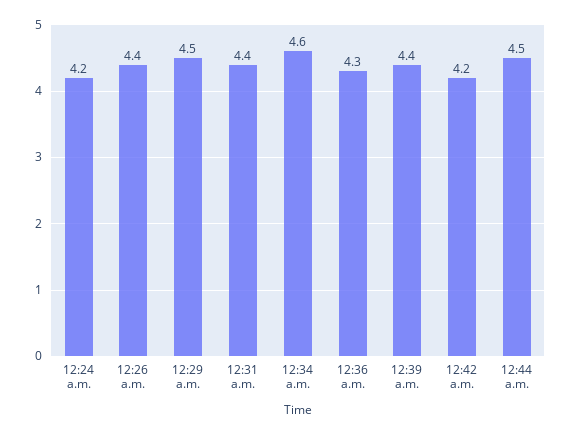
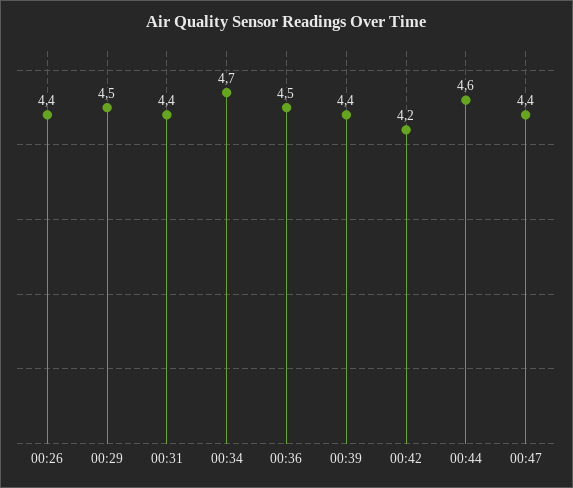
12:24 a.m.: 4.2 -> none
12:34 a.m.: 4.6 -> 4.7
12:36 a.m.: 4.3 -> 4.5
12:44 a.m.: 4.5 -> 4.6
00:47: none -> 4.4

